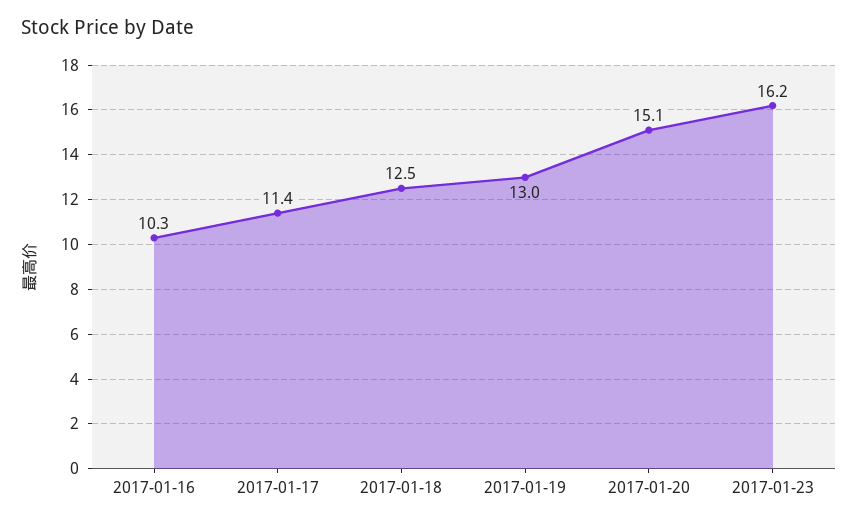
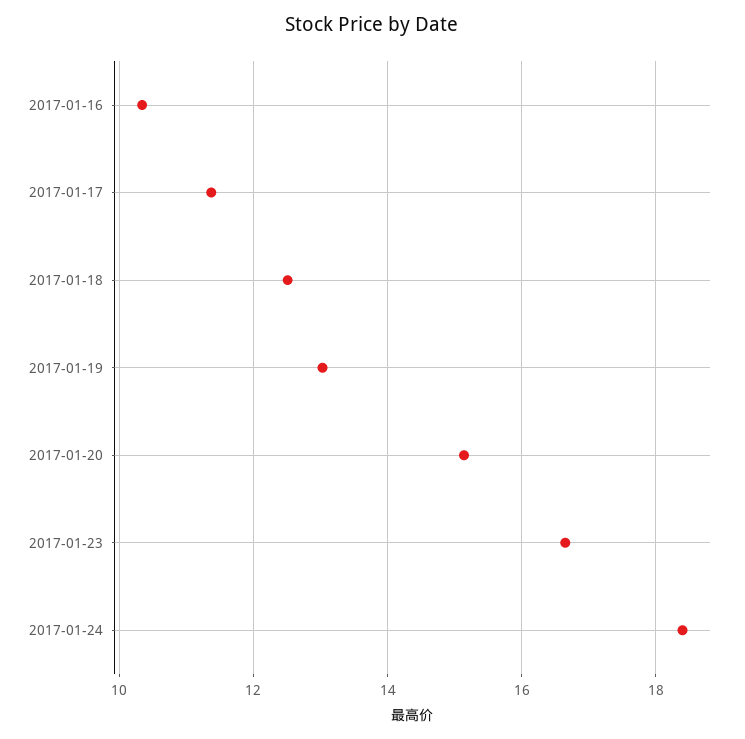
2017-01-23: 16.2 -> 16.6
2017-01-24: none -> 18.4

